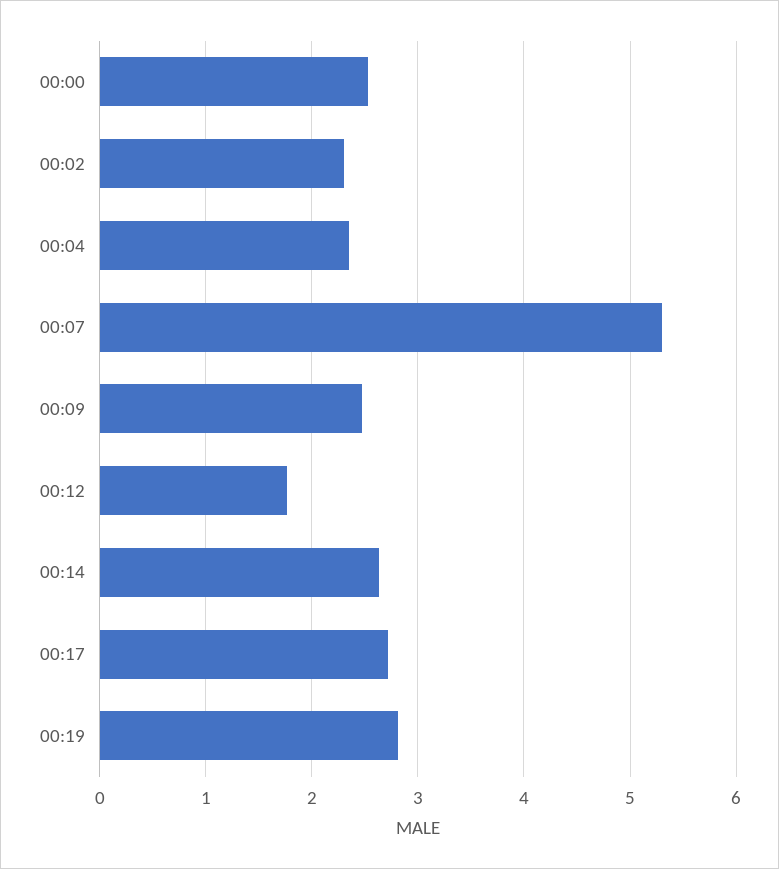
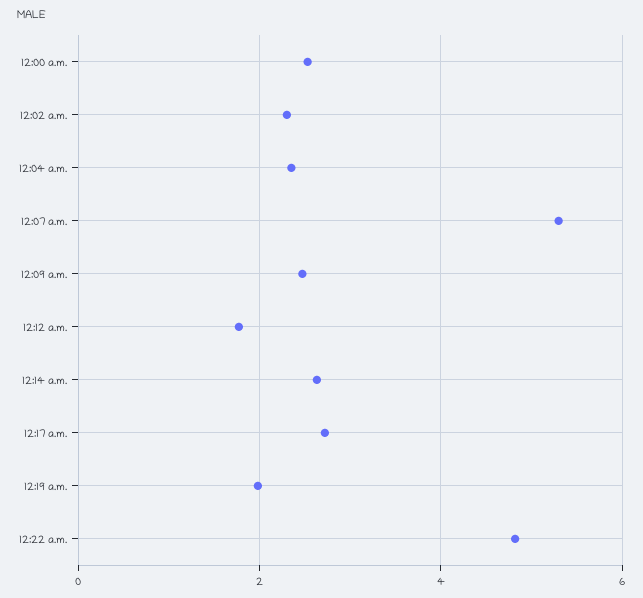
00:19: 2.8 -> 2
12:22 a.m.: none -> 4.8

